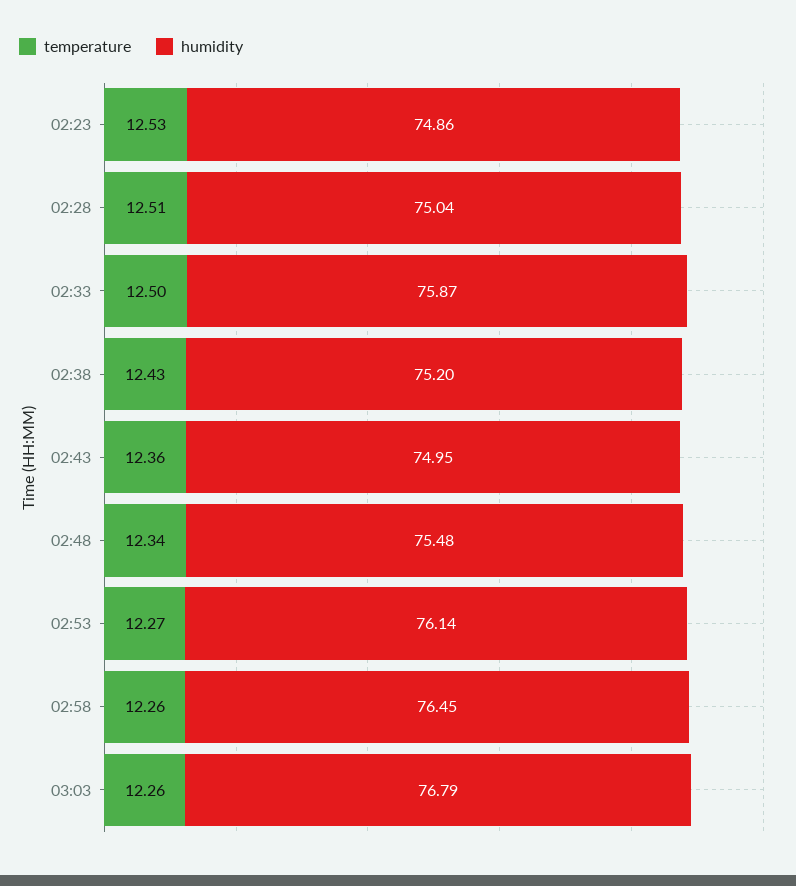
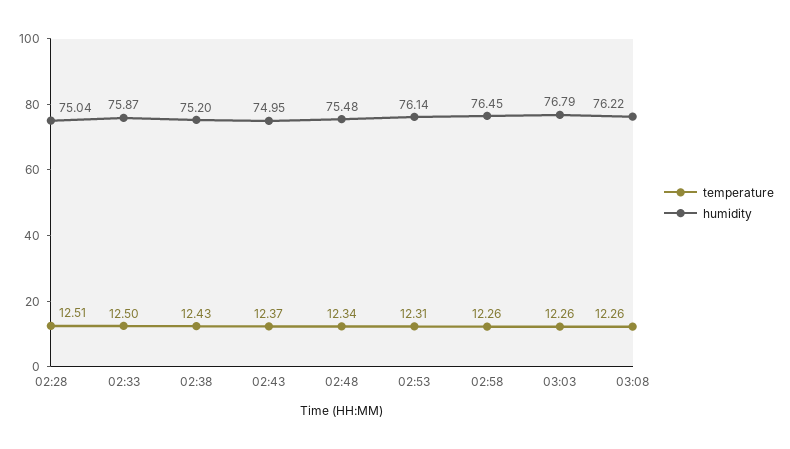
temperature, 02:23: 12.53 -> none
humidity, 02:23: 74.86 -> none
temperature, 02:43: 12.36 -> 12.37
temperature, 02:53: 12.27 -> 12.31
temperature, 03:08: none -> 12.26
humidity, 03:08: none -> 76.22

